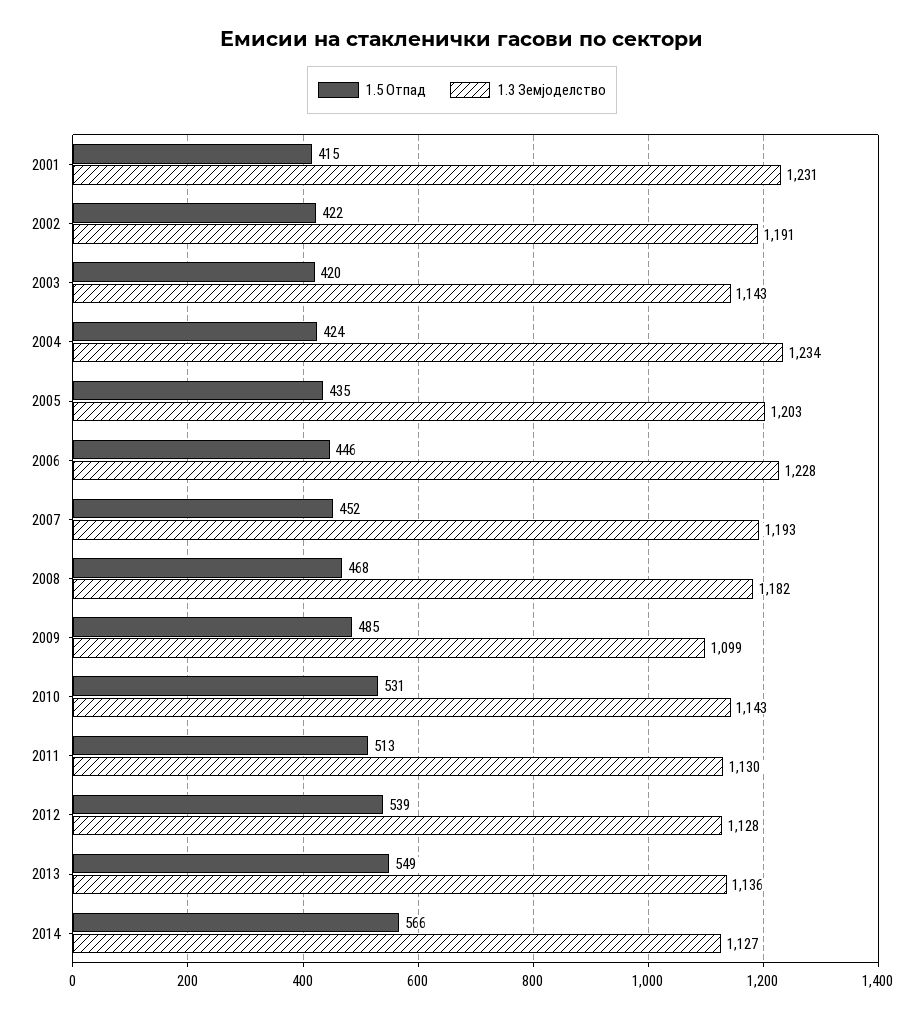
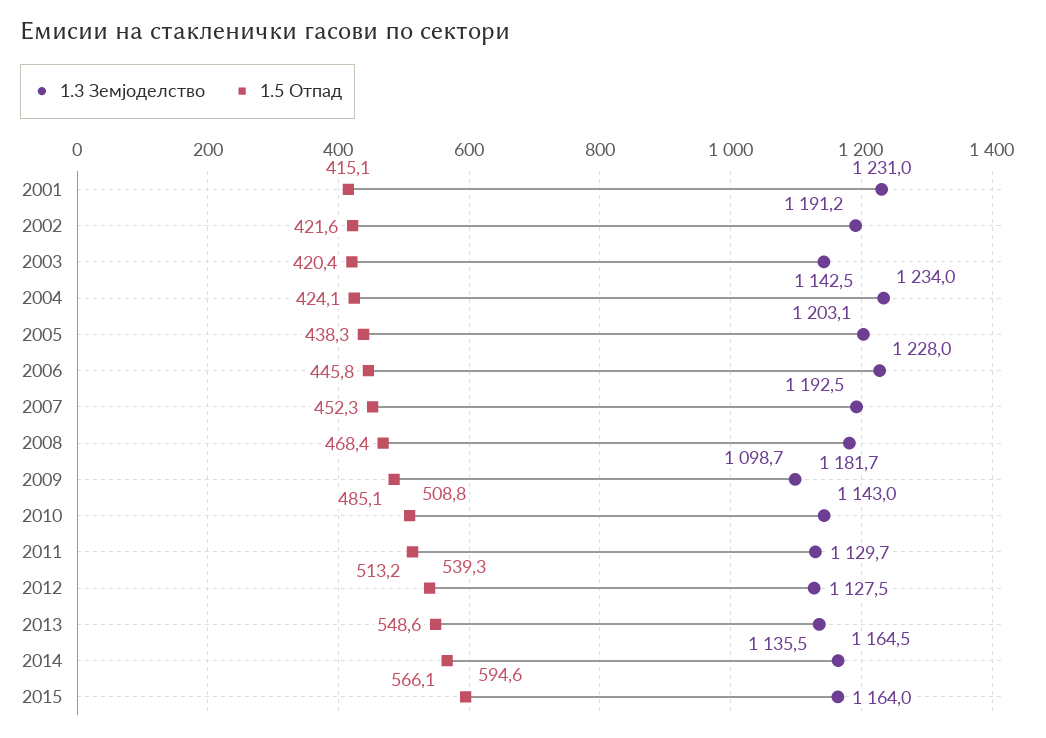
1.5 Отпад, 2005: 435 -> 438.3
1.5 Отпад, 2010: 531 -> 508.8
1.3 Земјоделство, 2014: 1127 -> 1164.5
1.3 Земјоделство, 2015: none -> 1164
1.5 Отпад, 2015: none -> 594.6

